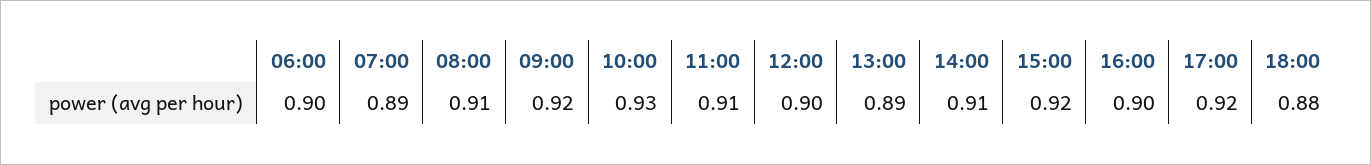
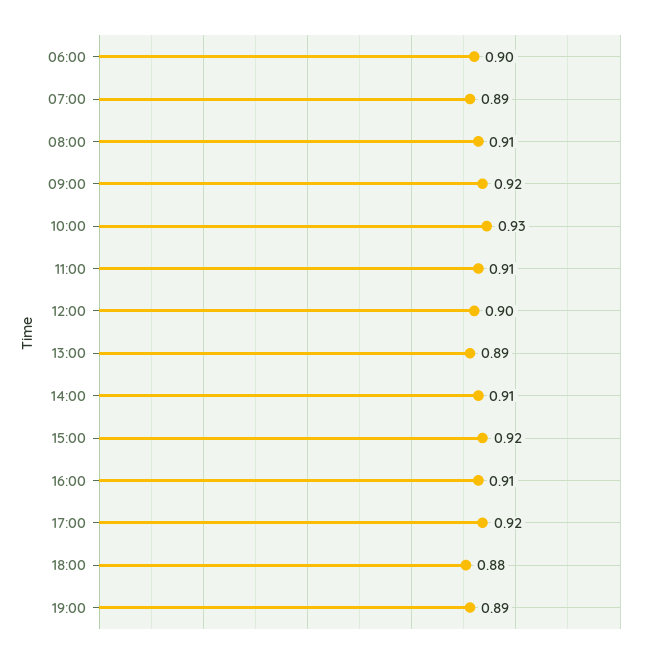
16:00: 0.9 -> 0.91
19:00: none -> 0.89

